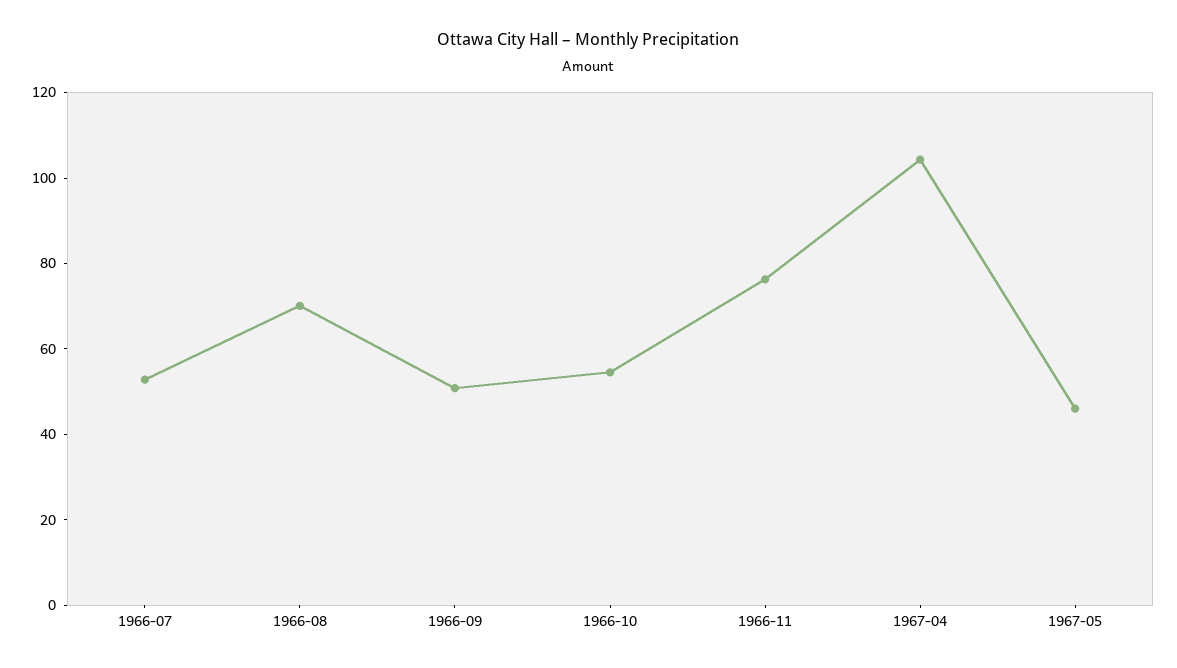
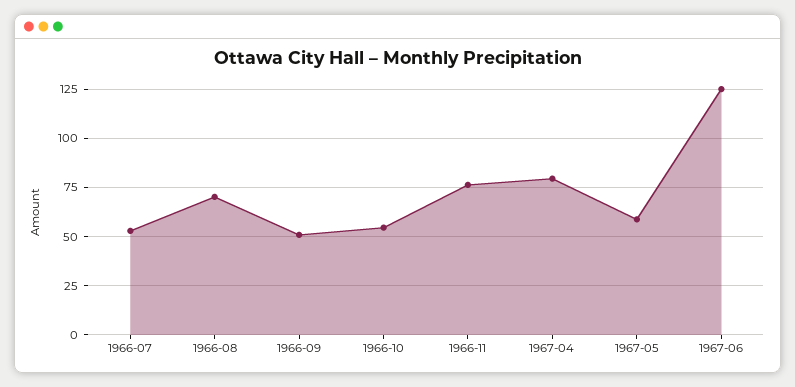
1967-04: 105 -> 80
1967-05: 45 -> 60
1967-06: none -> 125

